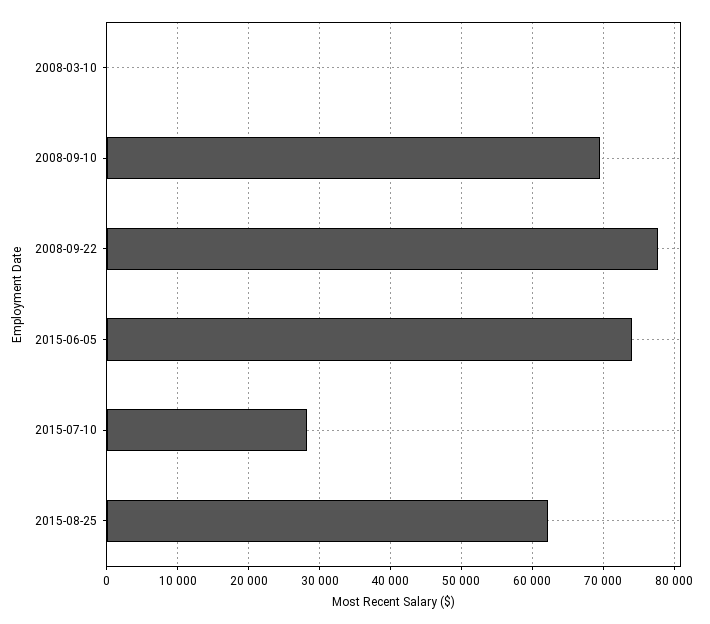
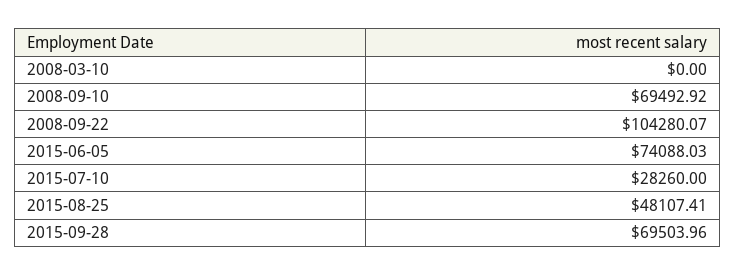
2008-09-22: 78000 -> 104280.07
2015-08-25: 62000 -> 48107.41
2015-09-28: none -> 69503.96

